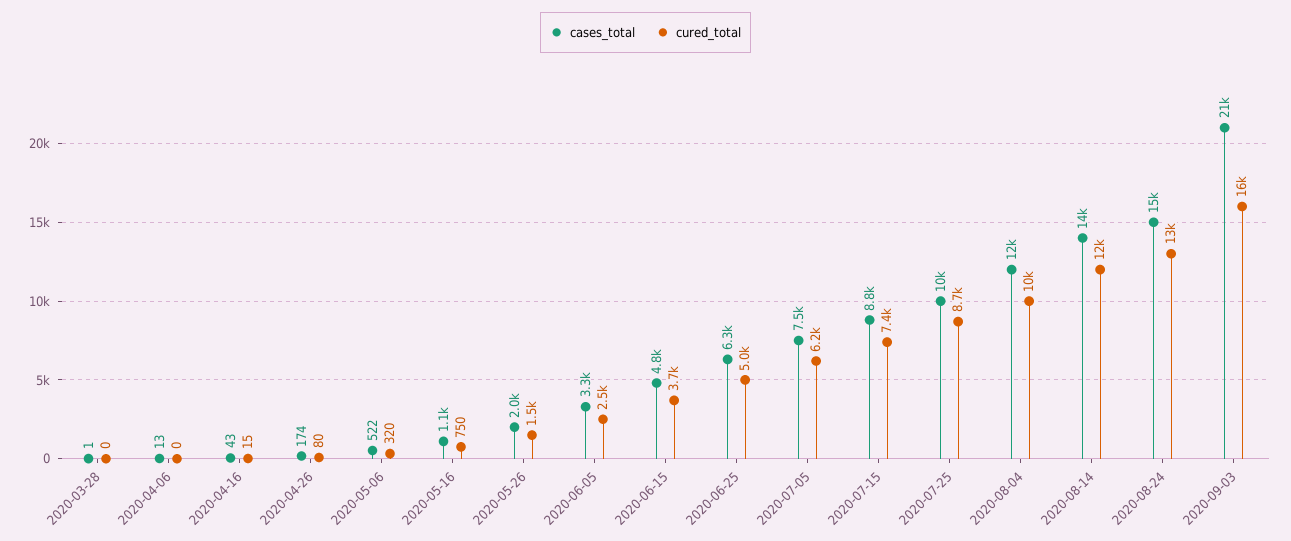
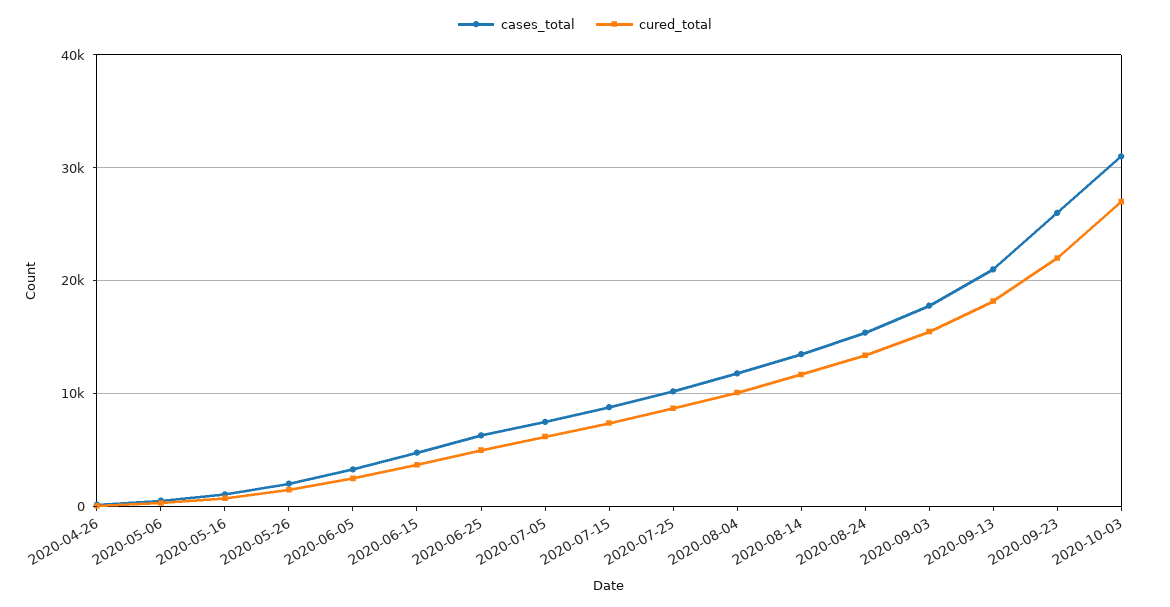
cases_total, 2020-03-28: 1 -> none
cured_total, 2020-03-28: 0 -> none
cases_total, 2020-04-06: 13 -> none
cured_total, 2020-04-06: 0 -> none
cases_total, 2020-04-16: 43 -> none
cured_total, 2020-04-16: 15 -> none
cases_total, 2020-09-03: 21000 -> 18000
cases_total, 2020-09-13: none -> 21000
cured_total, 2020-09-13: none -> 18000
cases_total, 2020-09-23: none -> 26000
cured_total, 2020-09-23: none -> 22000
cases_total, 2020-10-03: none -> 31000
cured_total, 2020-10-03: none -> 27000

